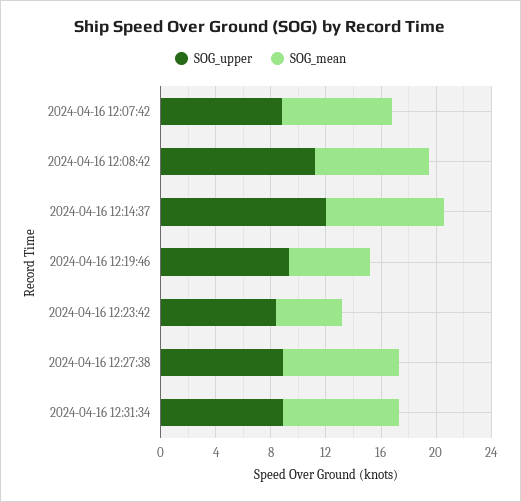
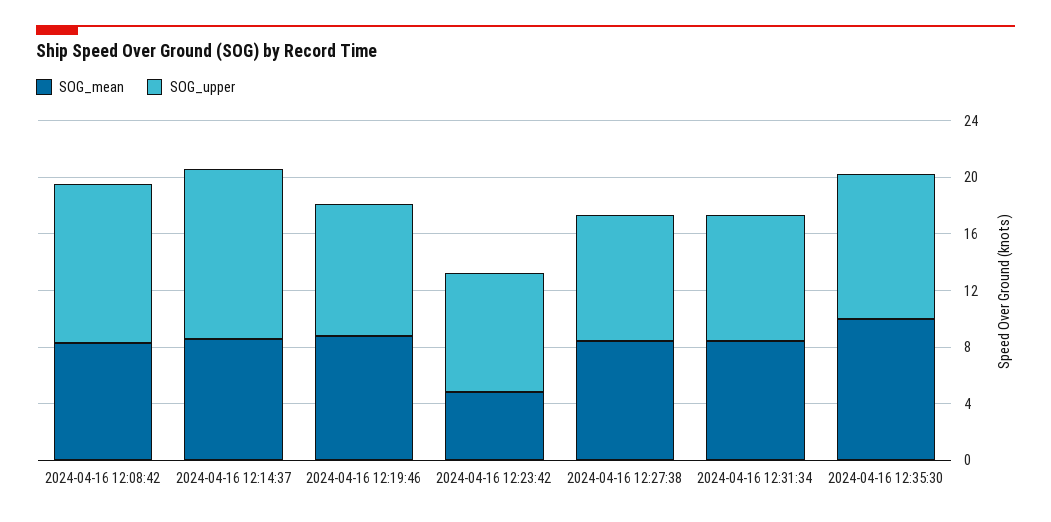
SOG_upper, 2024-04-16 12:07:42: 9 -> none
SOG_mean, 2024-04-16 12:07:42: 8 -> none
SOG_mean, 2024-04-16 12:19:46: 6 -> 9
SOG_mean, 2024-04-16 12:35:30: none -> 10
SOG_upper, 2024-04-16 12:35:30: none -> 10

